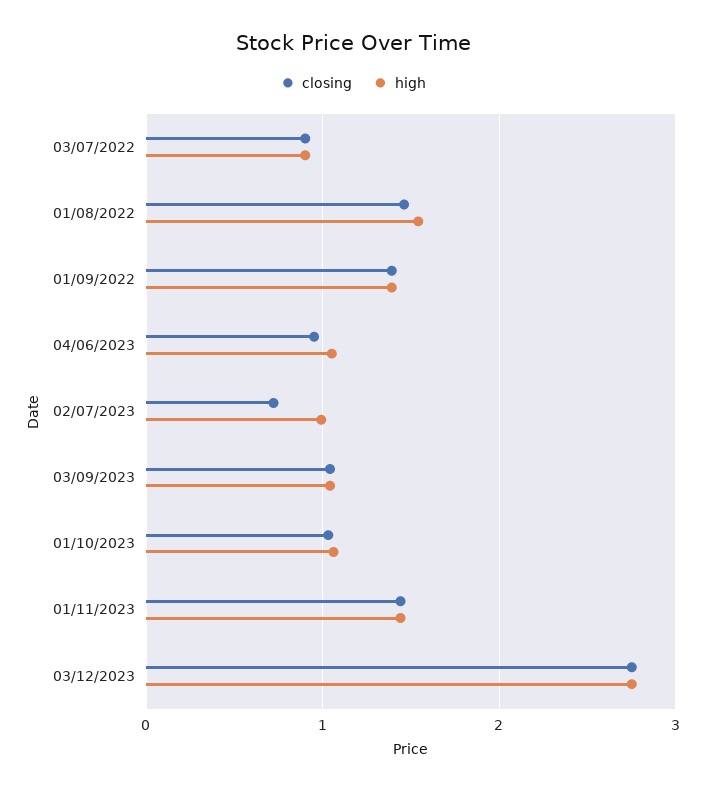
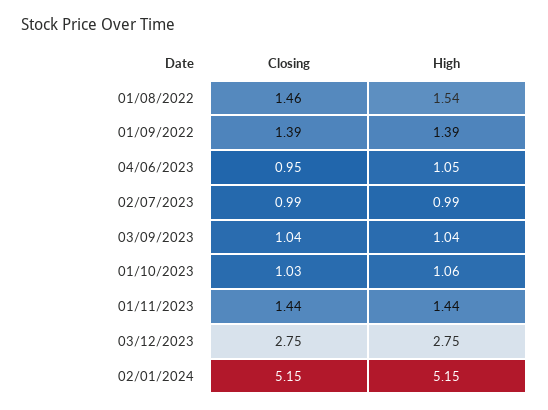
closing, 03/07/2022: 0.9 -> none
high, 03/07/2022: 0.9 -> none
closing, 02/07/2023: 0.7 -> 0.99
closing, 02/01/2024: none -> 5.15
high, 02/01/2024: none -> 5.15

